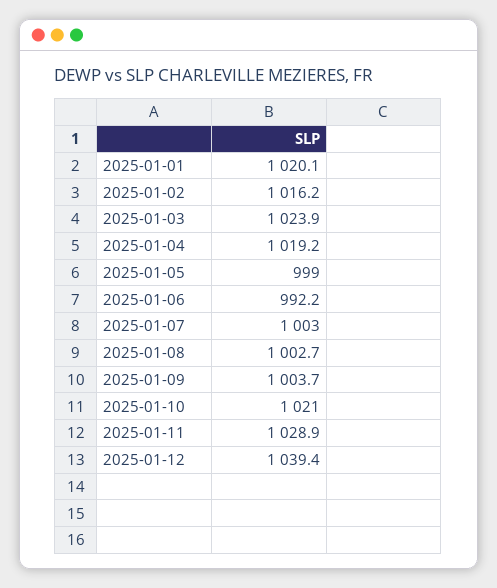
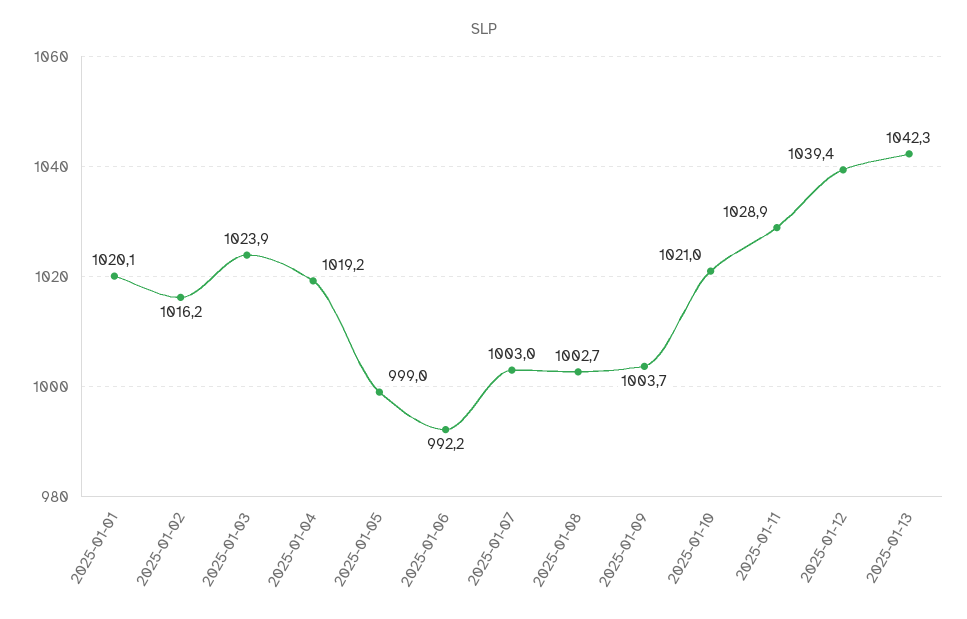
2025-01-13: none -> 1042.3

